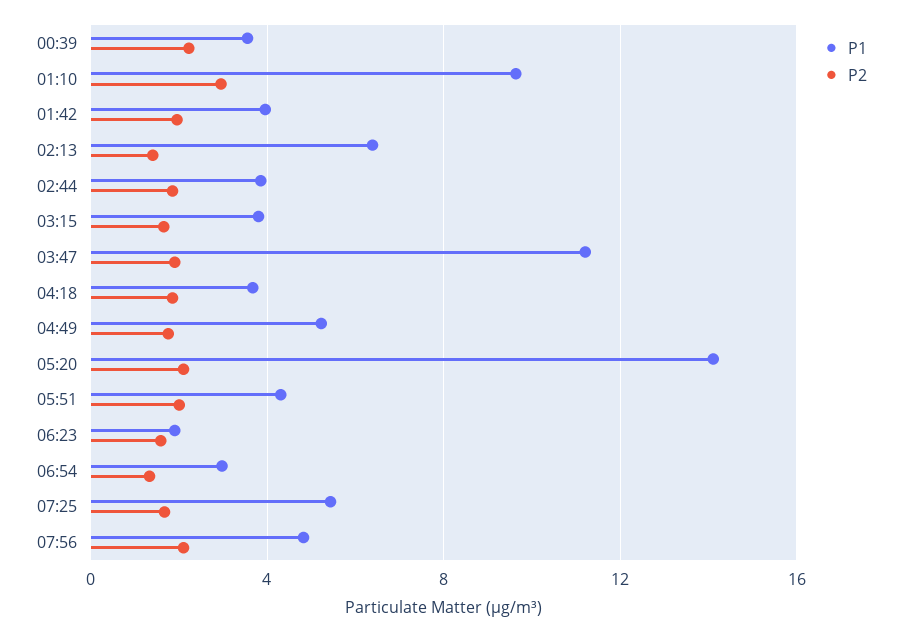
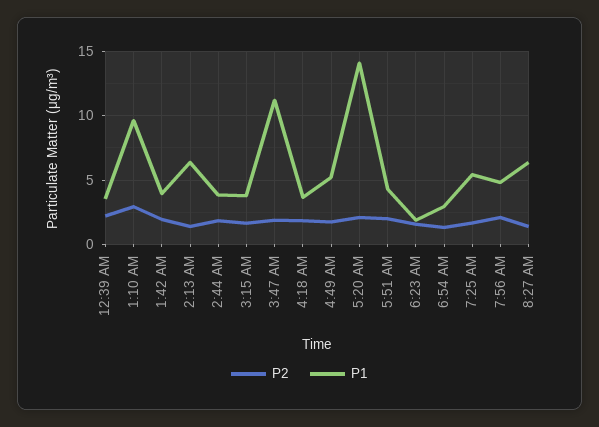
P2, 8:27 AM: none -> 1.5
P1, 8:27 AM: none -> 6.5

